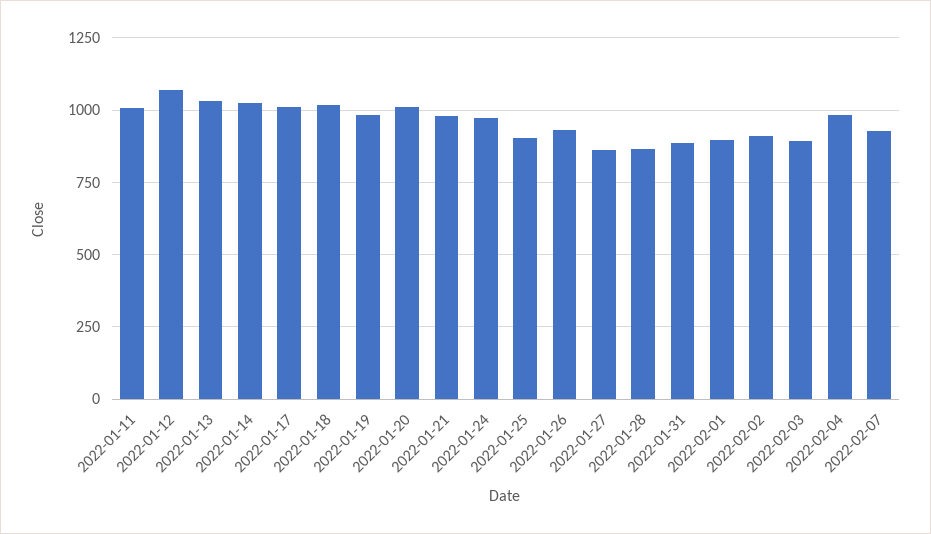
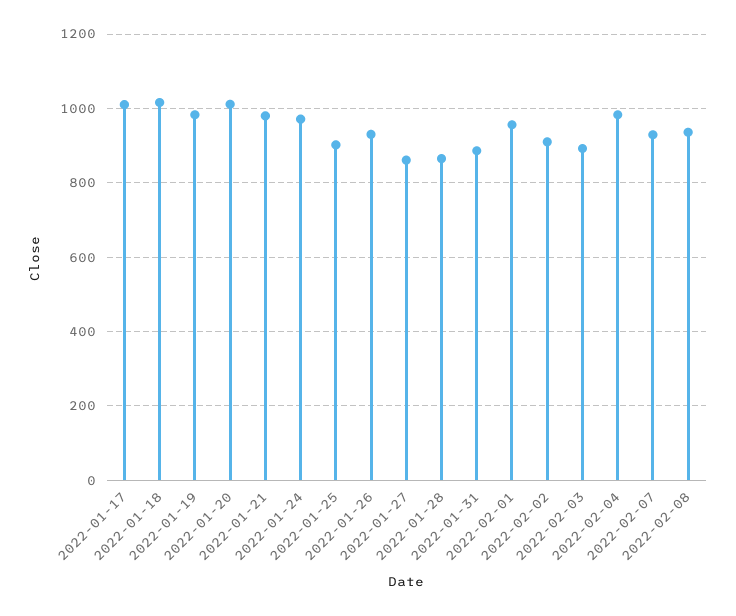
2022-01-11: 1000 -> none
2022-01-12: 1075 -> none
2022-01-13: 1025 -> none
2022-01-14: 1025 -> none
2022-02-01: 900 -> 960
2022-02-08: none -> 940

